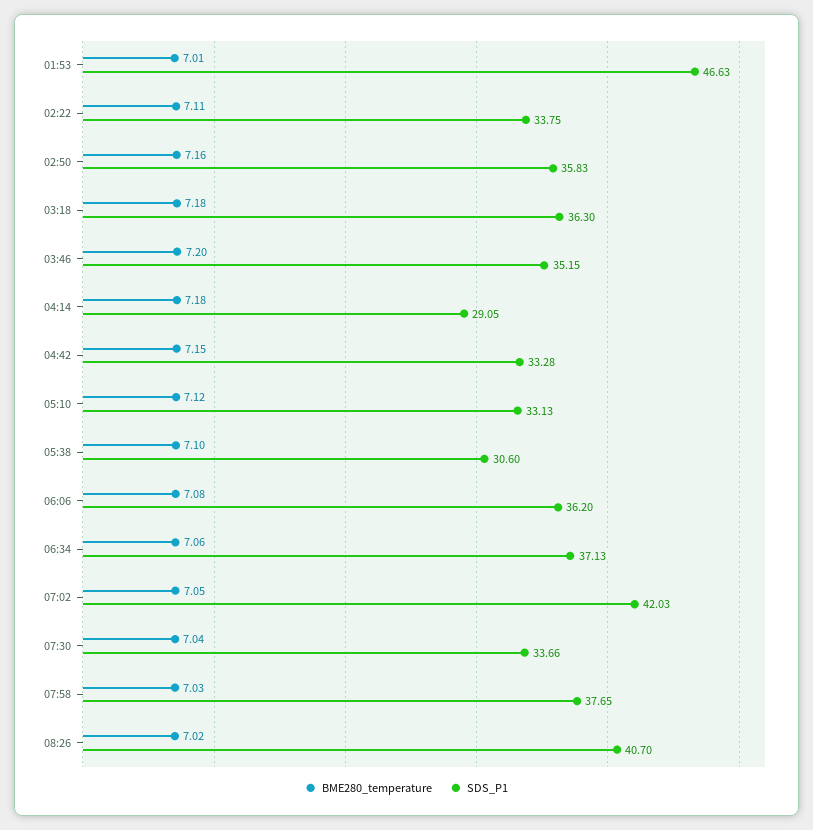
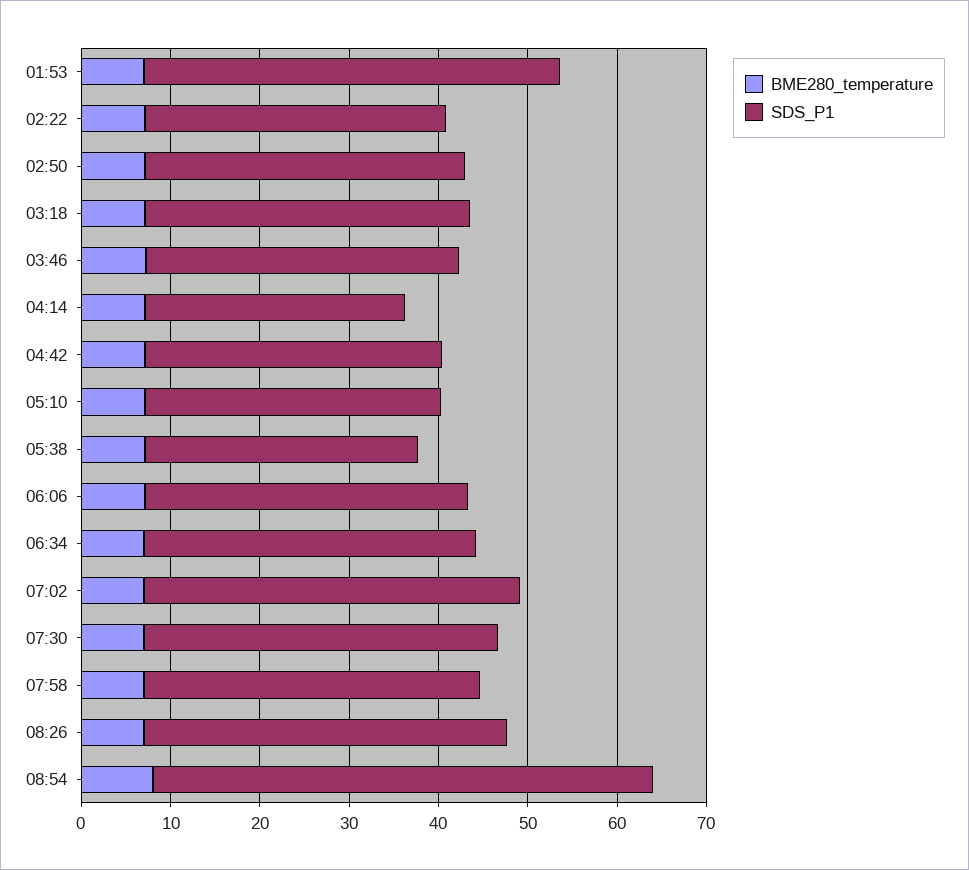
SDS_P1, 07:30: 33.66 -> 40
BME280_temperature, 08:54: none -> 8
SDS_P1, 08:54: none -> 56

